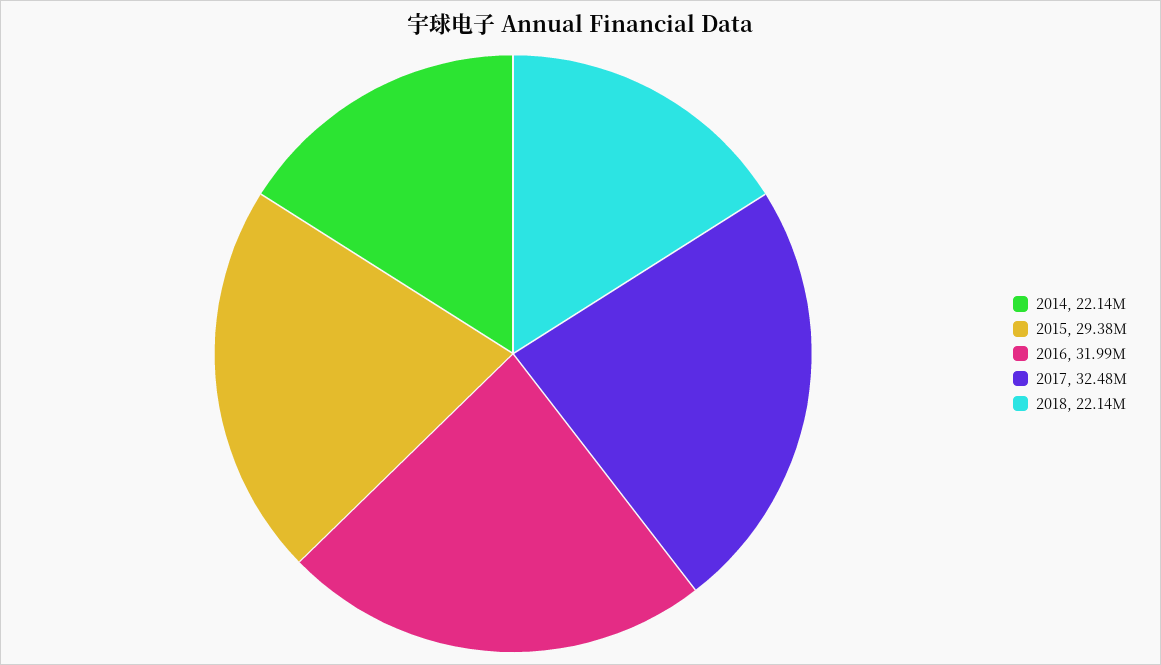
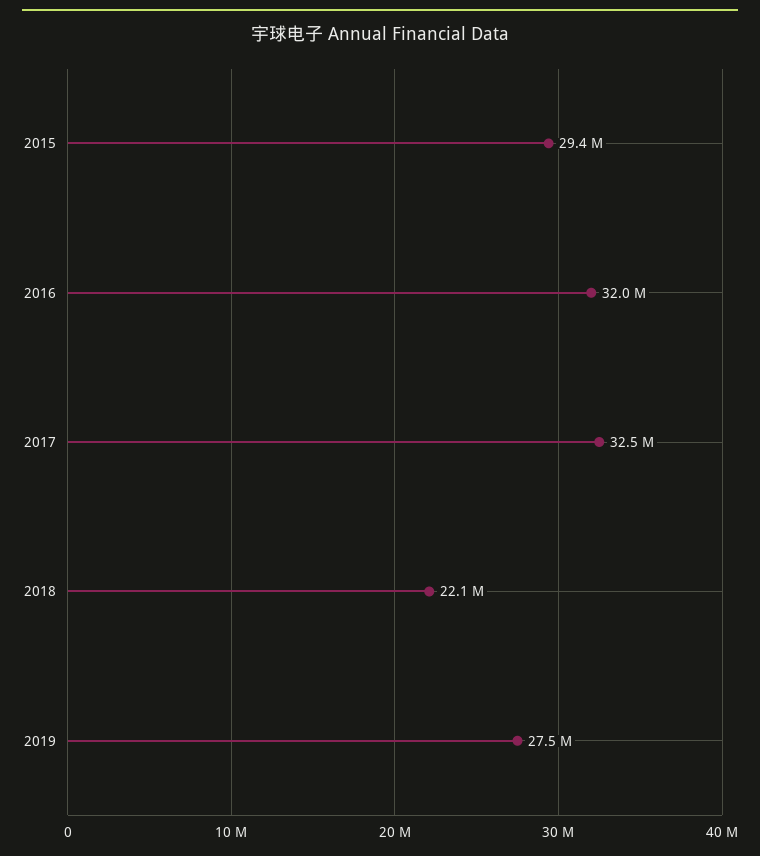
2014: 22140000 -> none
2019: none -> 27500000

